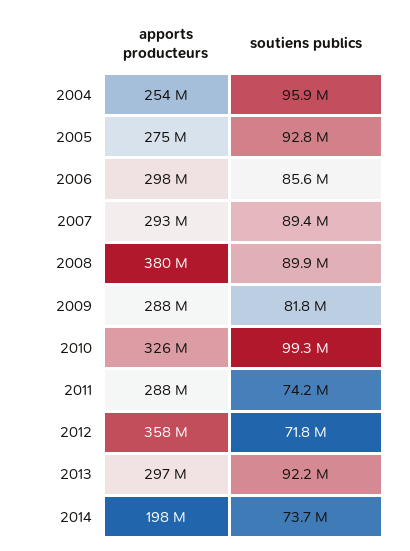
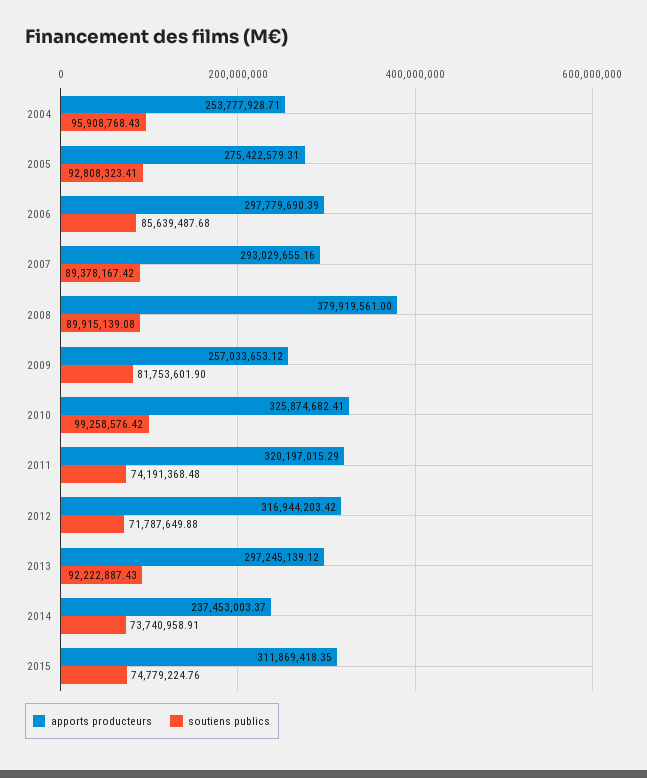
apports producteurs, 2009: 288000000 -> 257033653.12
apports producteurs, 2011: 288000000 -> 320197015.29
apports producteurs, 2012: 358000000 -> 316944203.42
apports producteurs, 2014: 198000000 -> 237453003.37
apports producteurs, 2015: none -> 311869418.35
soutiens publics, 2015: none -> 74779224.76

